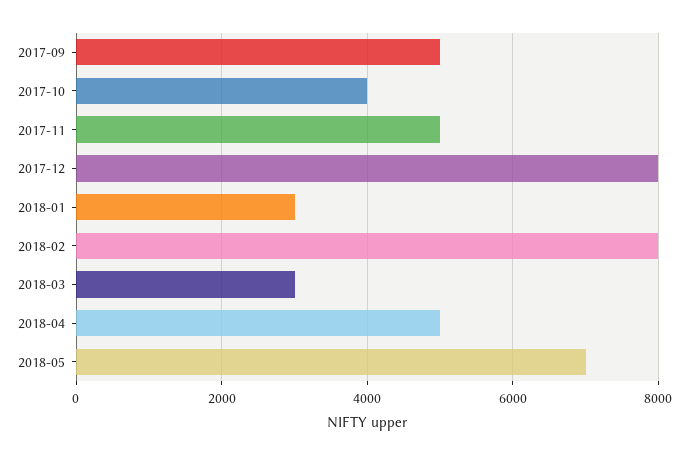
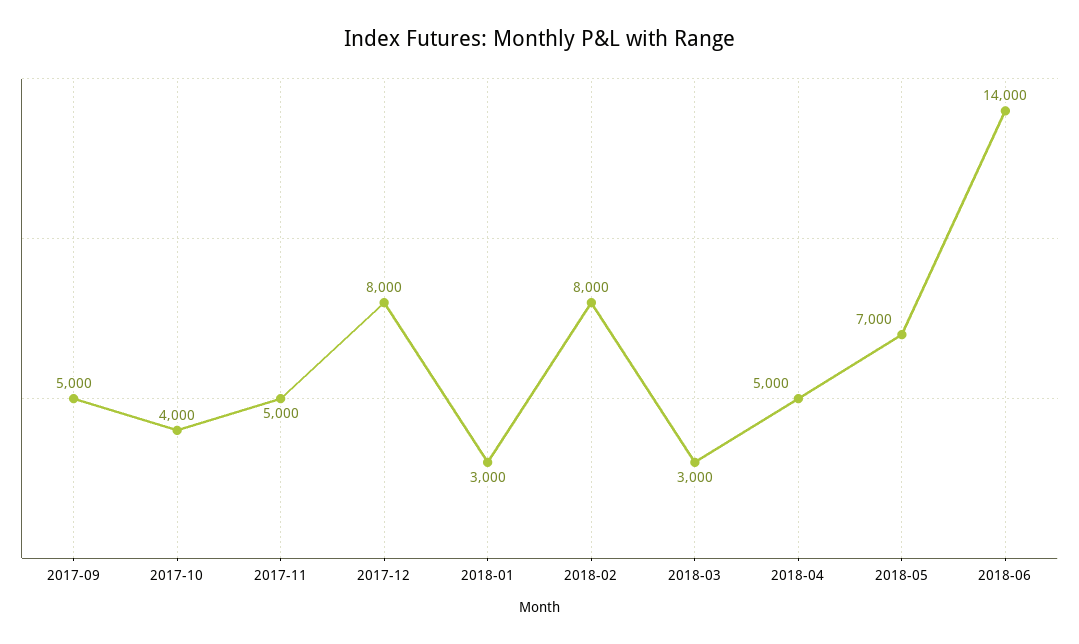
2018-06: none -> 14000

